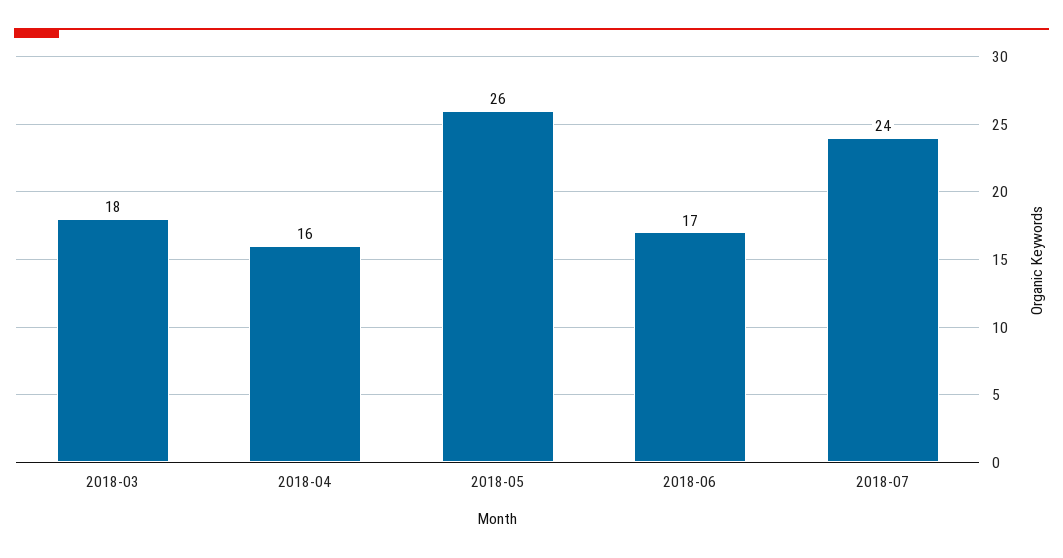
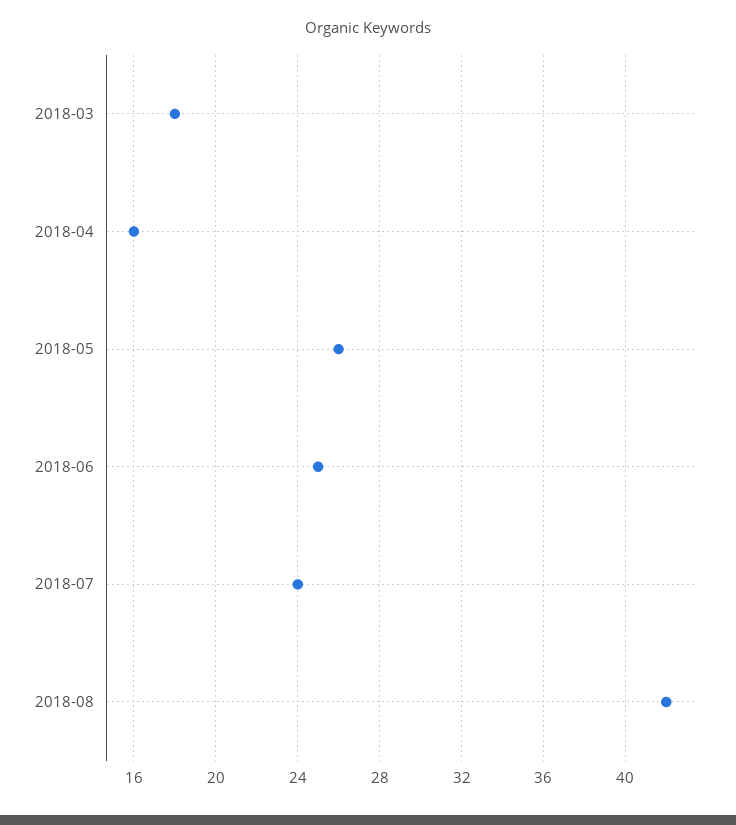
2018-06: 17 -> 25
2018-08: none -> 42

